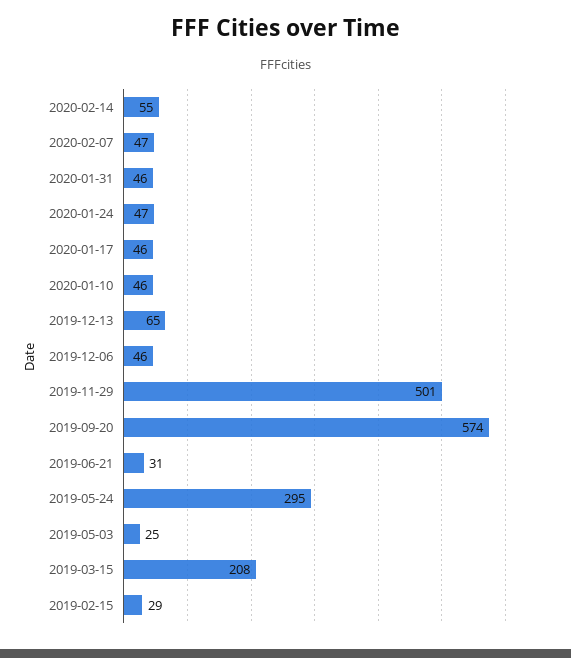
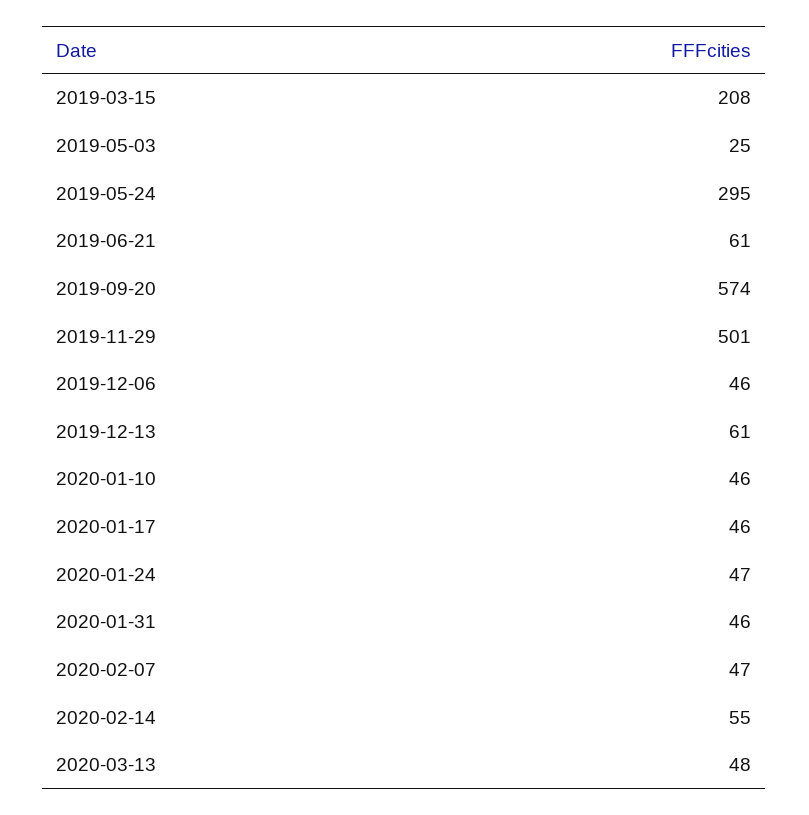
2019-12-13: 65 -> 61
2019-06-21: 31 -> 61
2019-02-15: 29 -> none
2020-03-13: none -> 48

